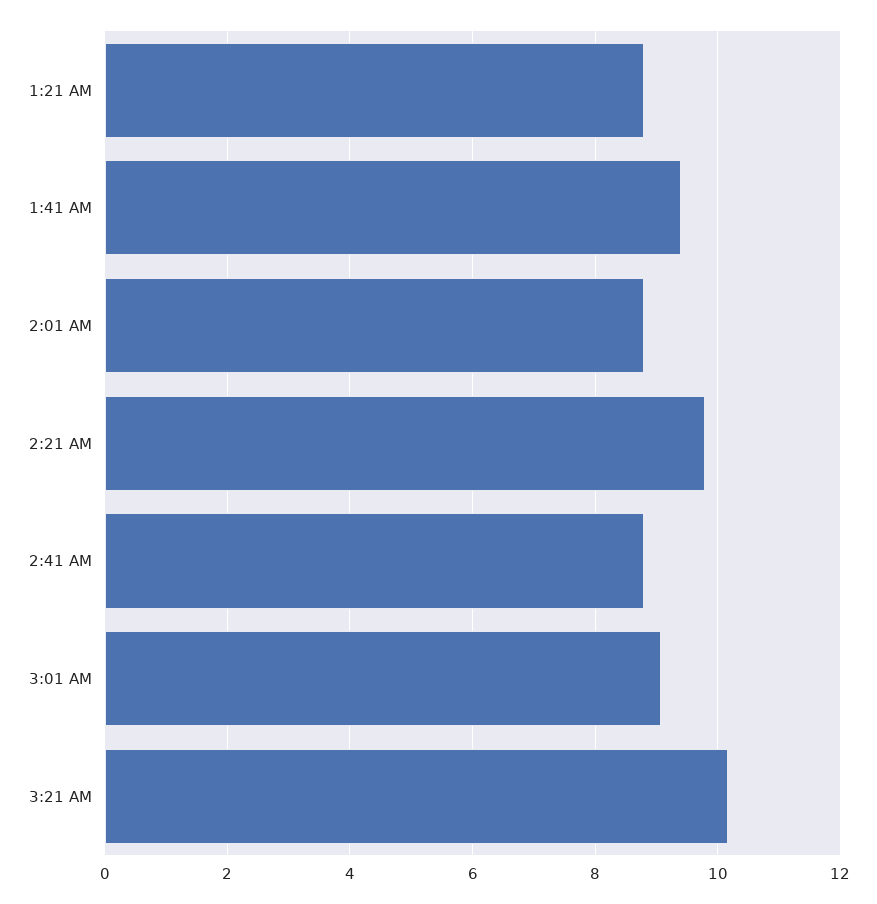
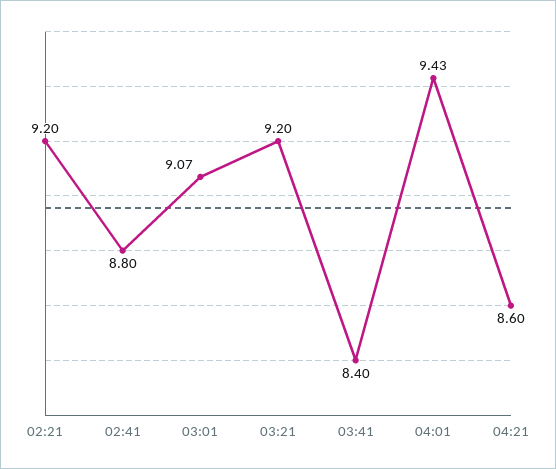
1:21 AM: 8.8 -> none
1:41 AM: 9.4 -> none
2:01 AM: 8.8 -> none
2:21 AM: 9.8 -> 9.2
3:21 AM: 10.2 -> 9.2
03:41: none -> 8.4
04:01: none -> 9.43
04:21: none -> 8.6

